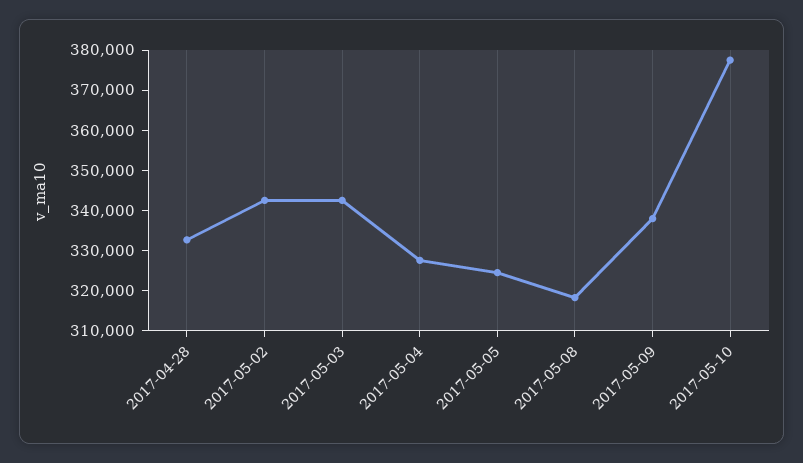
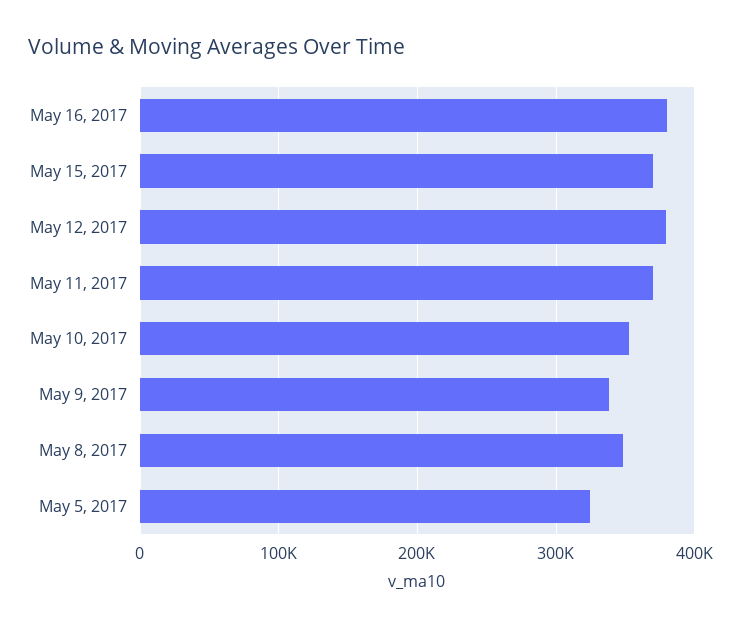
2017-04-28: 332000 -> none
2017-05-02: 342000 -> none
2017-05-03: 342000 -> none
2017-05-04: 328000 -> none
2017-05-08: 318000 -> 350000
2017-05-10: 378000 -> 350000
May 16, 2017: none -> 380000
May 15, 2017: none -> 370000
May 12, 2017: none -> 380000
May 11, 2017: none -> 370000

